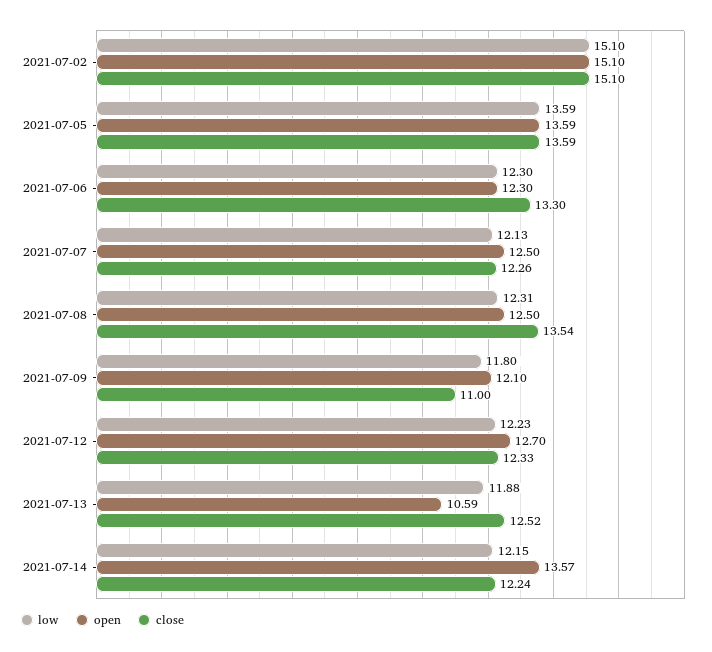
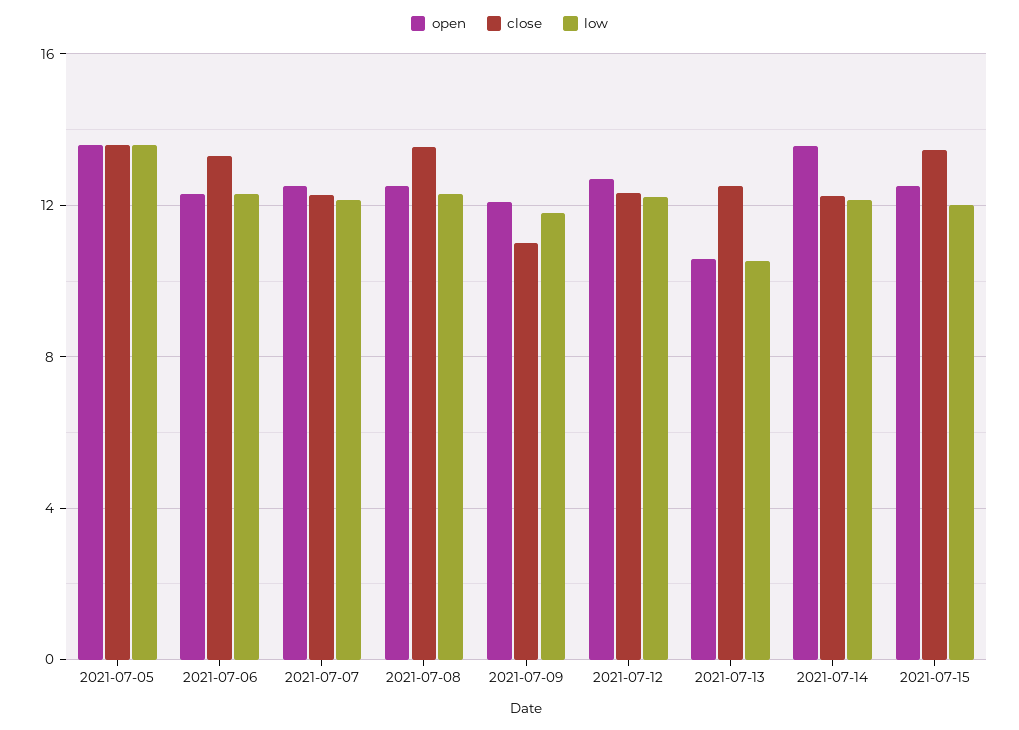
low, 2021-07-02: 15.1 -> none
open, 2021-07-02: 15.1 -> none
close, 2021-07-02: 15.1 -> none
low, 2021-07-13: 11.88 -> 10.5
open, 2021-07-15: none -> 12.5
close, 2021-07-15: none -> 13.5
low, 2021-07-15: none -> 12

